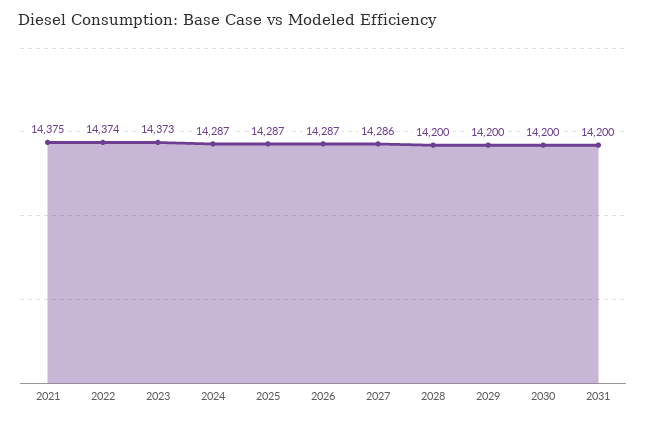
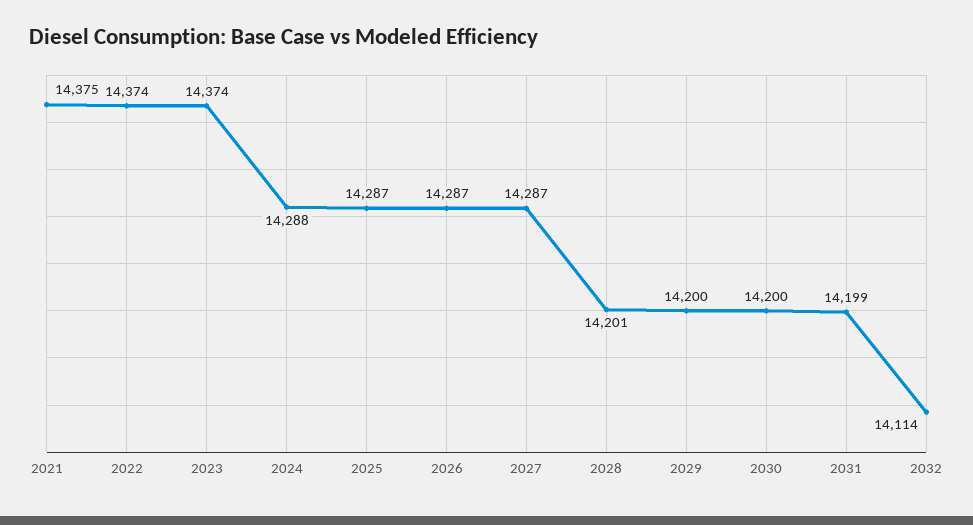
2023: 14373 -> 14374
2024: 14287 -> 14288
2027: 14286 -> 14287
2028: 14200 -> 14201
2031: 14200 -> 14199
2032: none -> 14114

